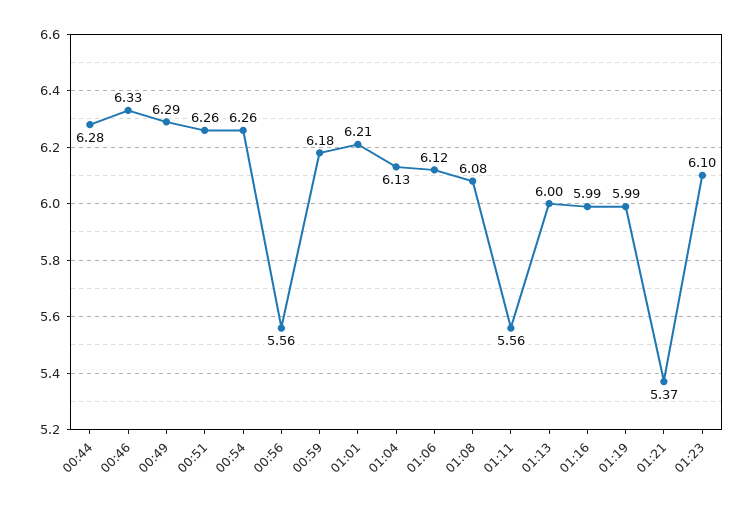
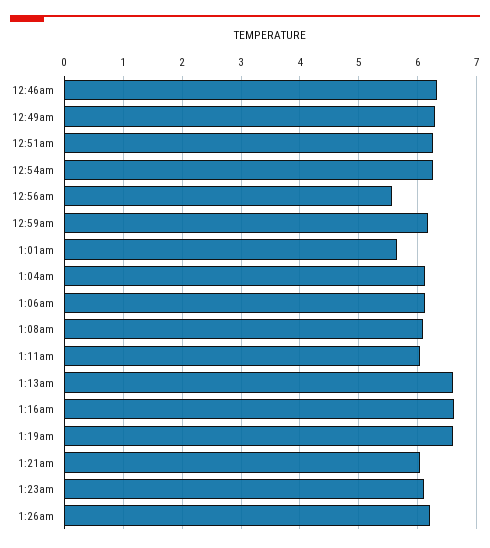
00:44: 6.28 -> none
01:01: 6.21 -> 5.6
01:11: 5.56 -> 6
01:13: 6 -> 6.6
01:16: 5.99 -> 6.6
01:19: 5.99 -> 6.6
01:21: 5.37 -> 6
1:26am: none -> 6.2

